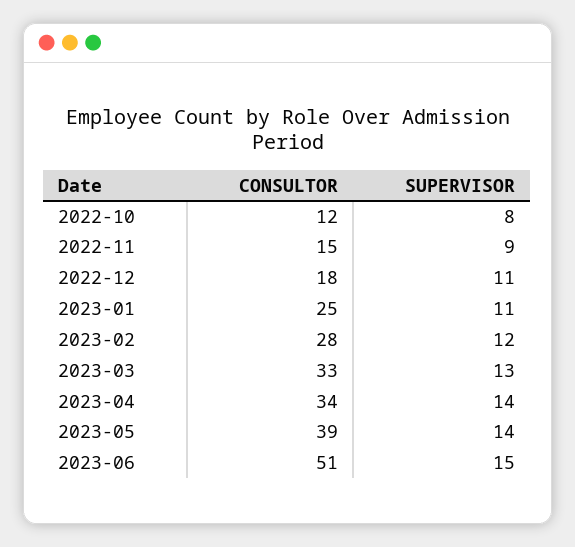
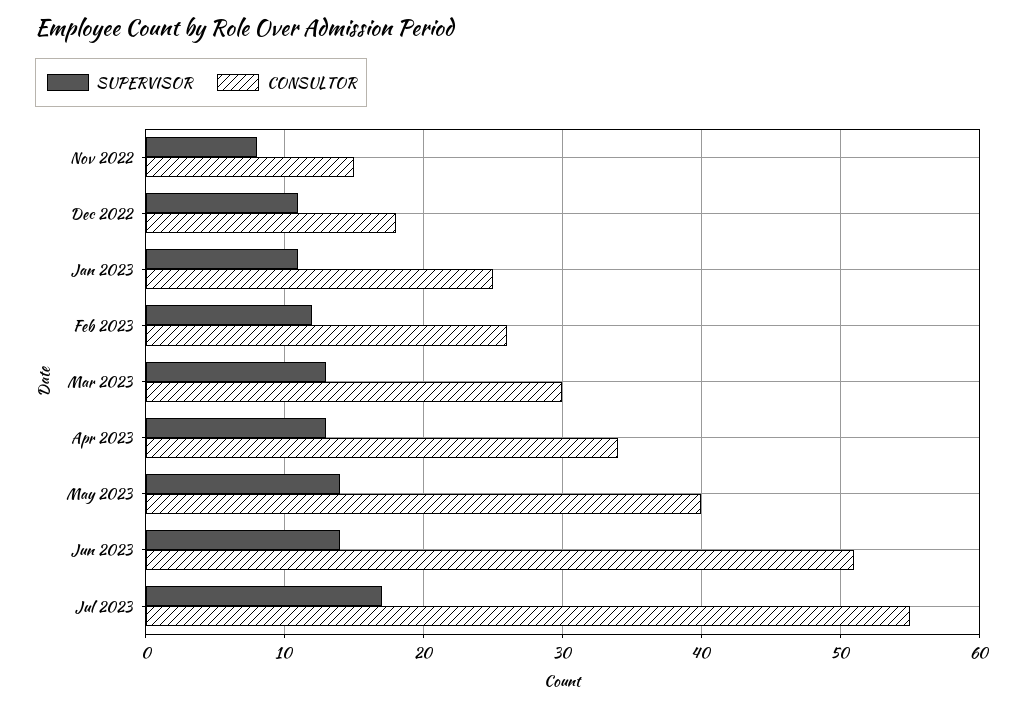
CONSULTOR, 2022-10: 12 -> none
SUPERVISOR, 2022-10: 8 -> none
SUPERVISOR, 2022-11: 9 -> 8
CONSULTOR, 2023-02: 28 -> 26
CONSULTOR, 2023-03: 33 -> 30
SUPERVISOR, 2023-04: 14 -> 13
CONSULTOR, 2023-05: 39 -> 40
SUPERVISOR, 2023-06: 15 -> 14
SUPERVISOR, Jul 2023: none -> 17
CONSULTOR, Jul 2023: none -> 55

